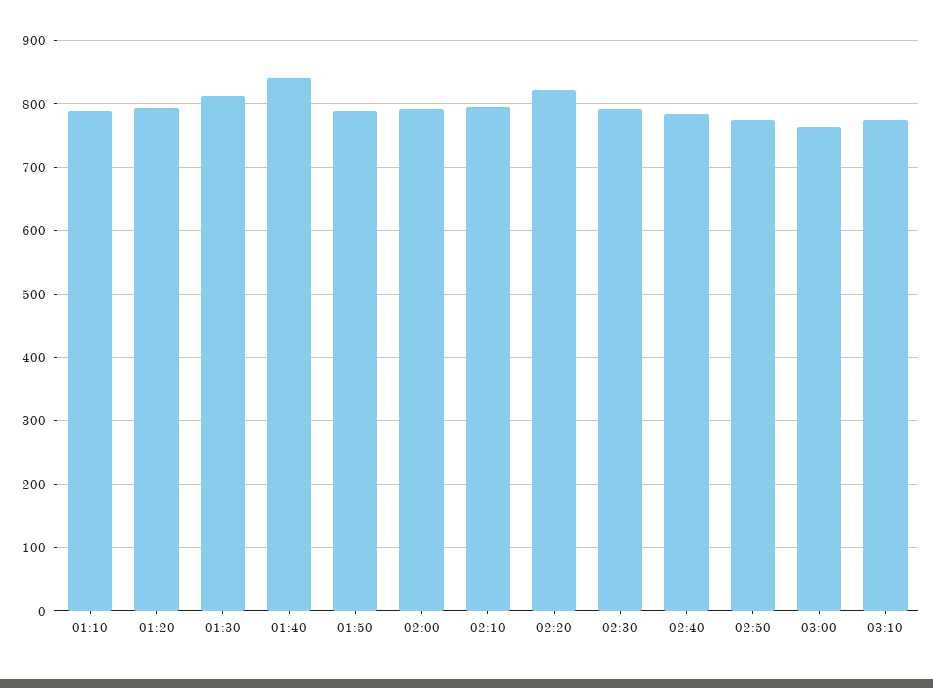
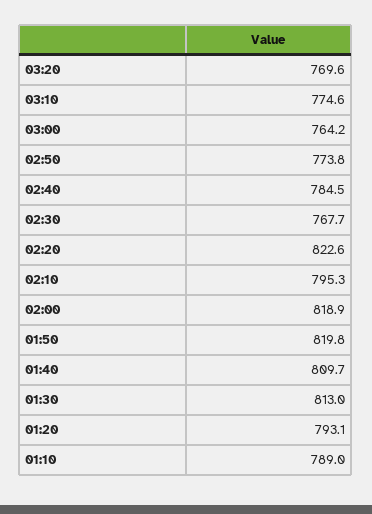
01:40: 840 -> 809.7
01:50: 790 -> 819.8
02:00: 790 -> 818.9
02:30: 790 -> 767.7
03:20: none -> 769.6

